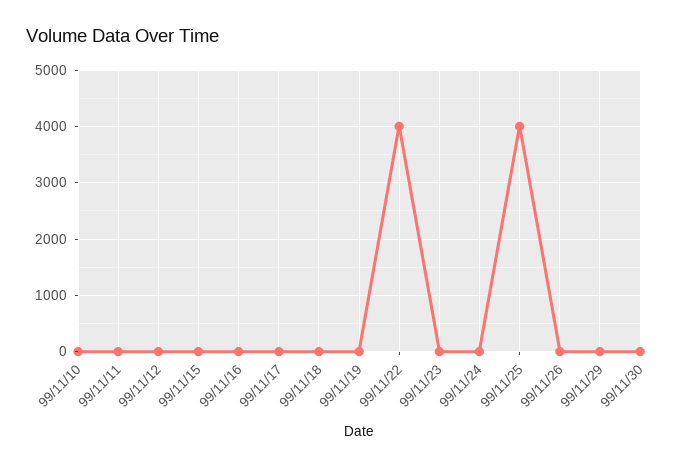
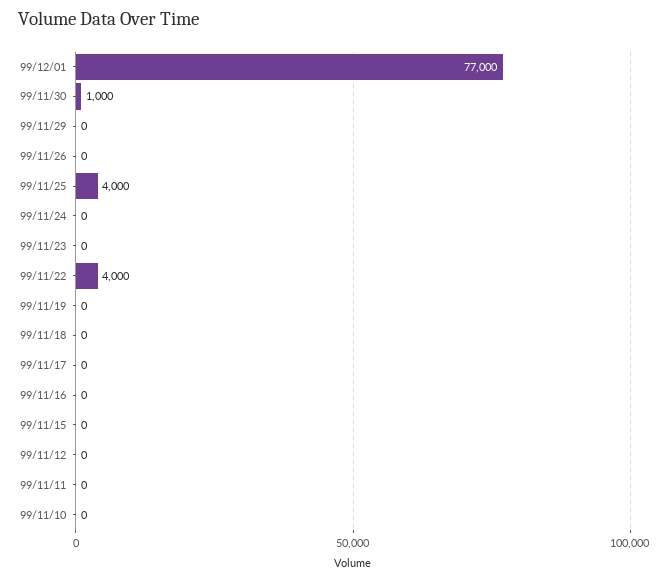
99/11/30: 0 -> 1000
99/12/01: none -> 77000

